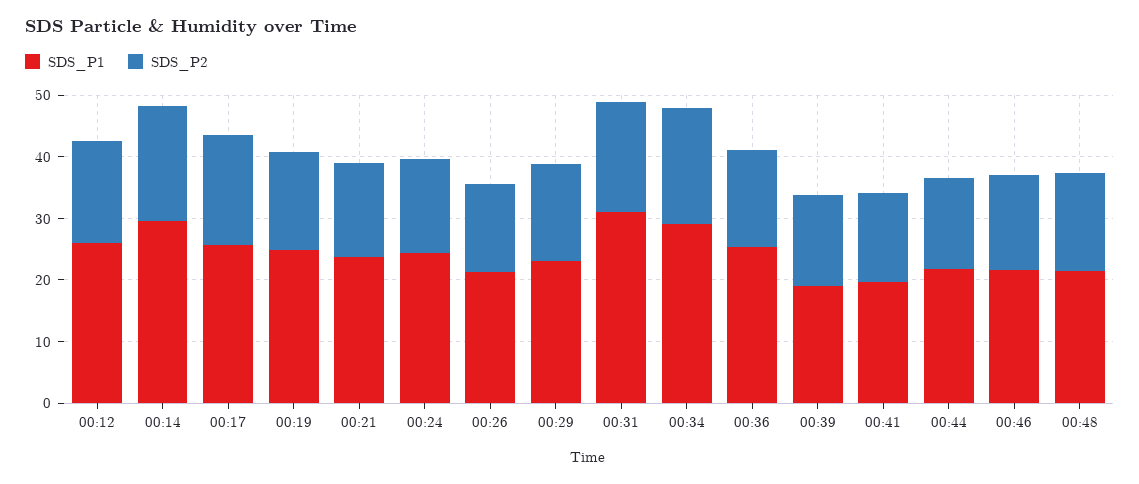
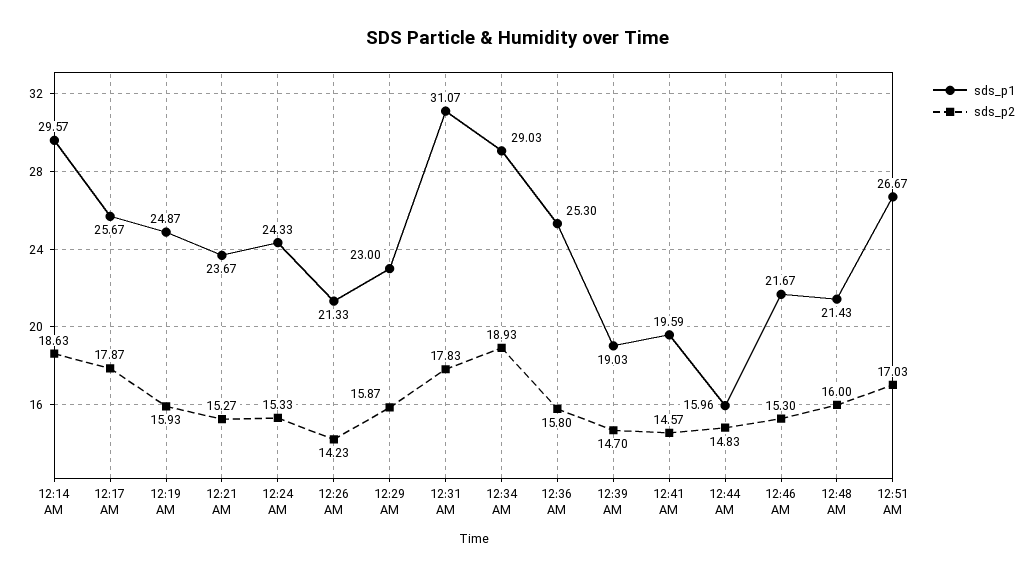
SDS_P1, 00:12: 26 -> none
SDS_P2, 00:12: 16 -> none
SDS_P1, 00:44: 22 -> 15.96
SDS_P1, 12:51 AM: none -> 26.67
SDS_P2, 12:51 AM: none -> 17.03

